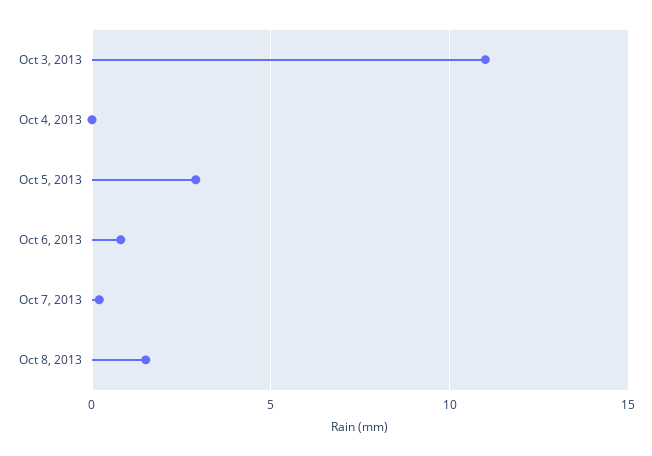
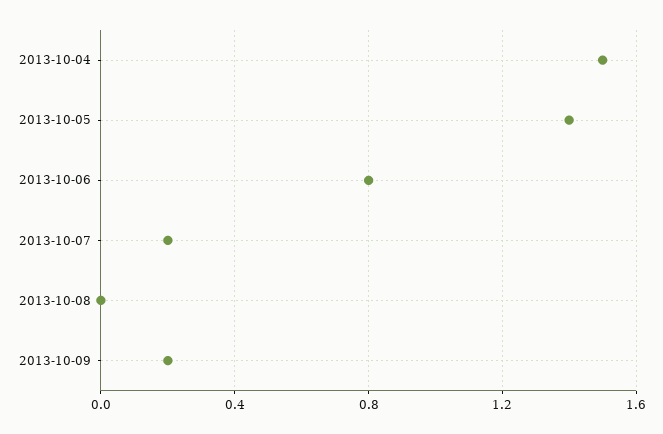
Oct 3, 2013: 11 -> none
Oct 4, 2013: 0 -> 1.5
Oct 5, 2013: 3 -> 1.4
Oct 8, 2013: 1.5 -> 0
2013-10-09: none -> 0.2

